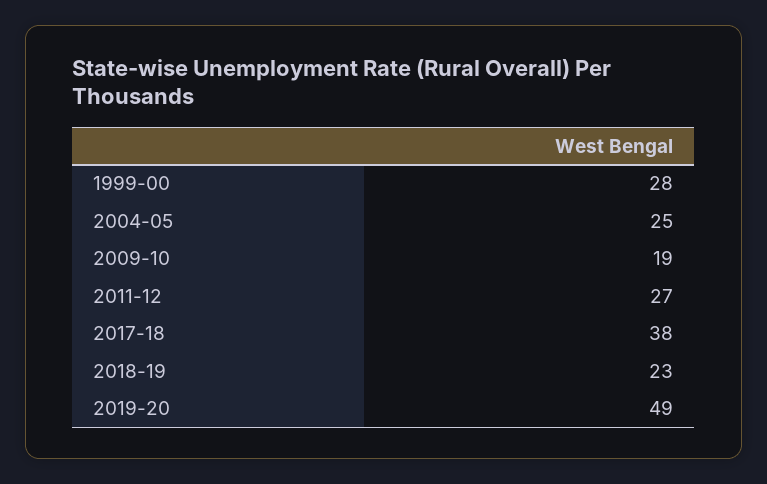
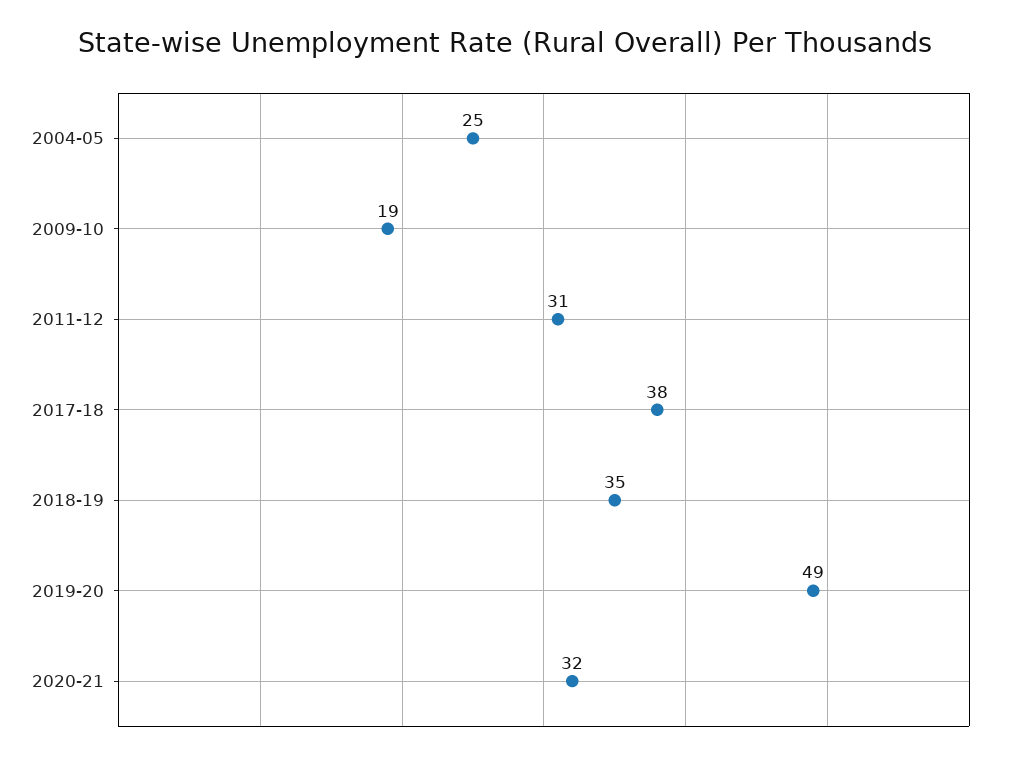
1999-00: 28 -> none
2011-12: 27 -> 31
2018-19: 23 -> 35
2020-21: none -> 32

